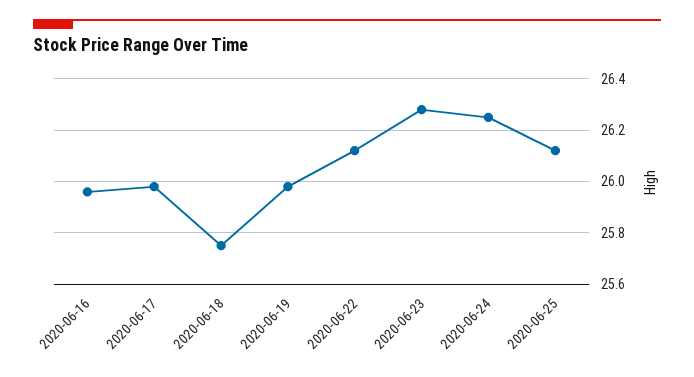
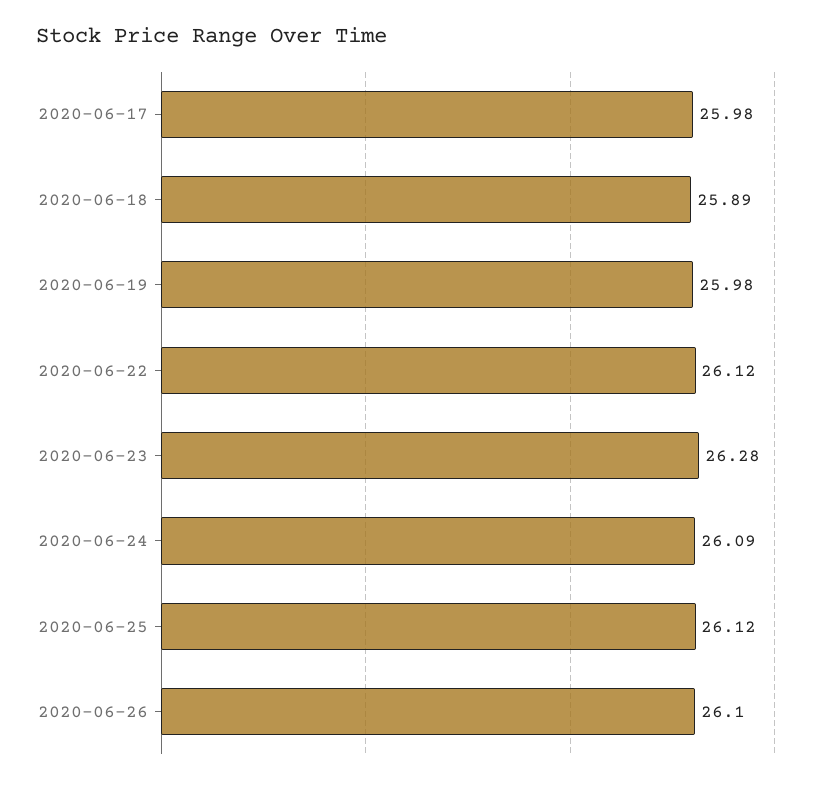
2020-06-16: 25.95 -> none
2020-06-18: 25.75 -> 25.89
2020-06-24: 26.25 -> 26.09
2020-06-26: none -> 26.1

